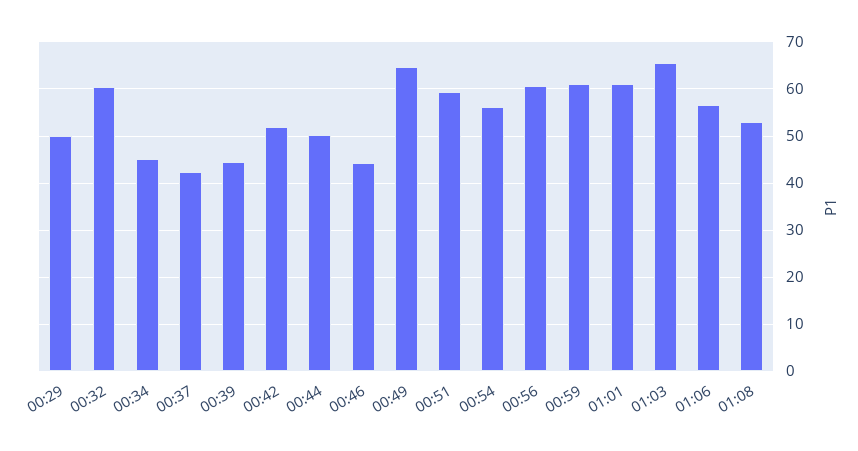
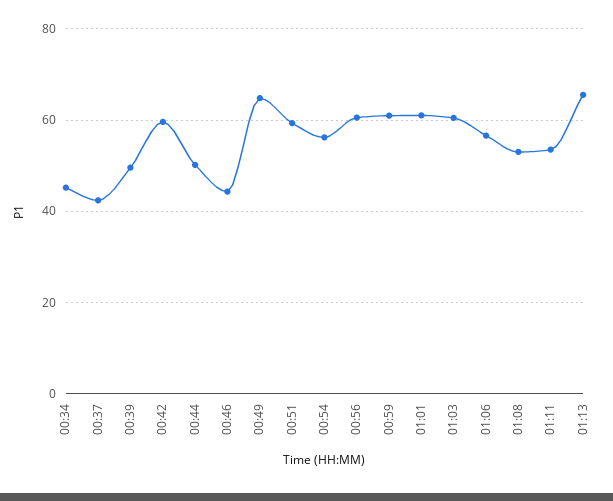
00:29: 50 -> none
00:32: 60 -> none
00:39: 44 -> 50
00:42: 52 -> 60
01:03: 66 -> 60
01:11: none -> 54
01:13: none -> 66

